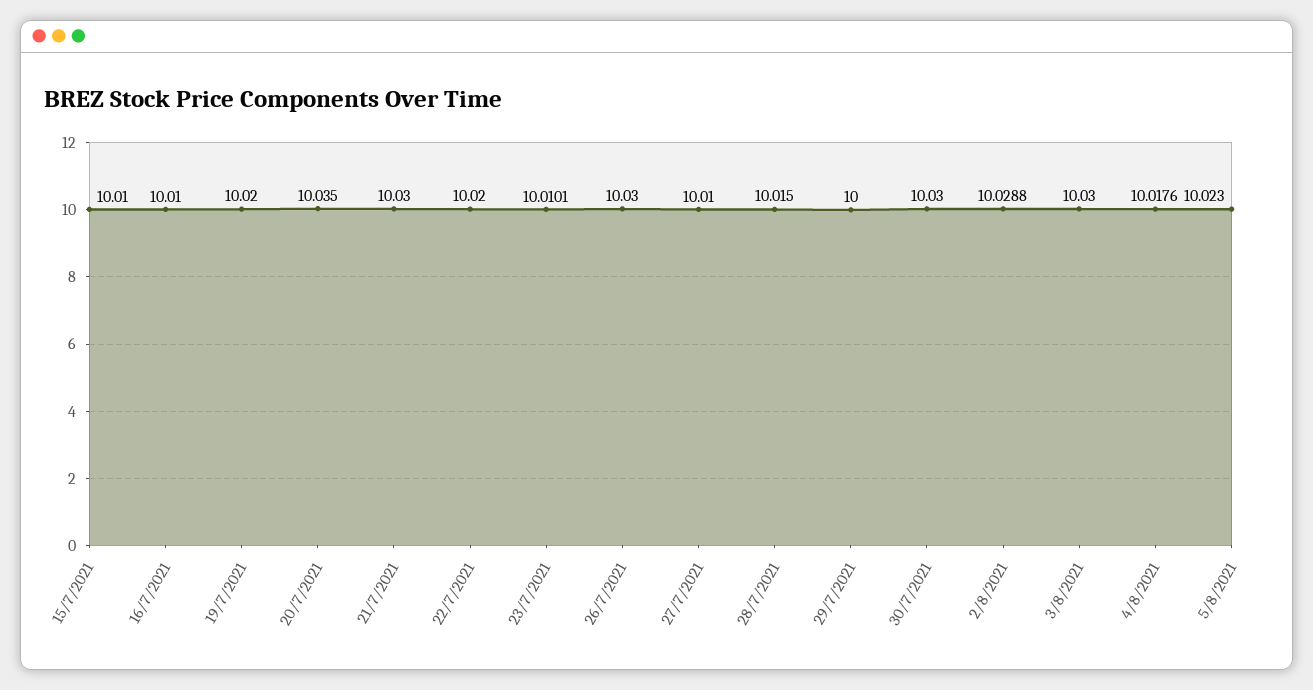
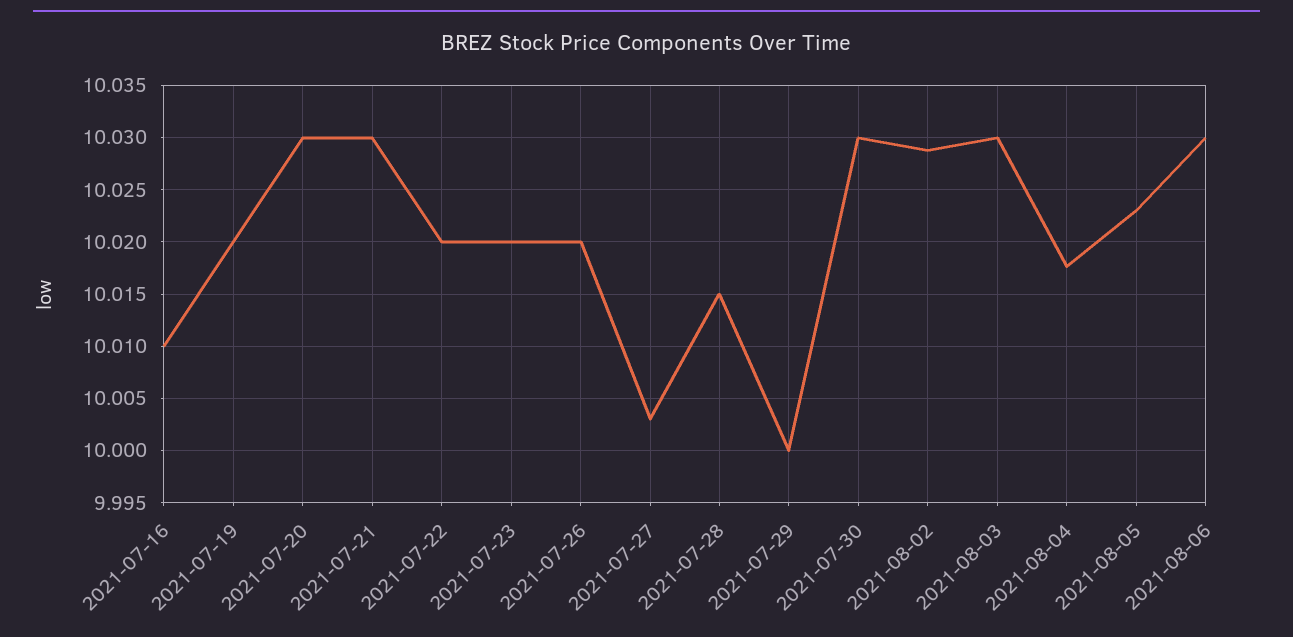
15/7/2021: 10.01 -> none
20/7/2021: 10.035 -> 10.03
23/7/2021: 10.0101 -> 10.02
26/7/2021: 10.03 -> 10.02
27/7/2021: 10.01 -> 10.003
2021-08-06: none -> 10.03

